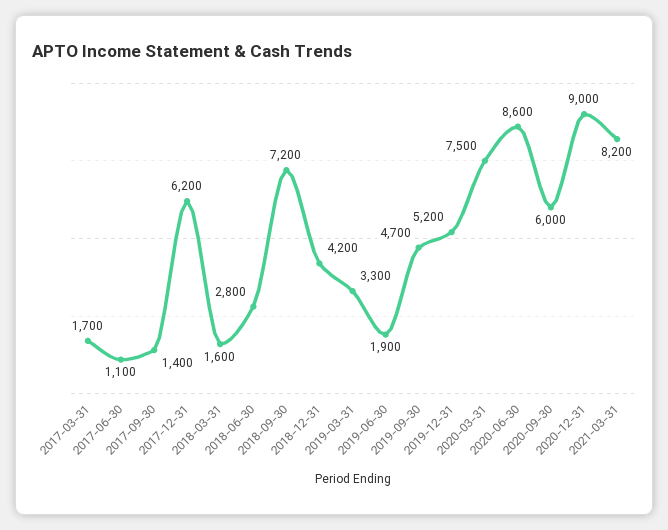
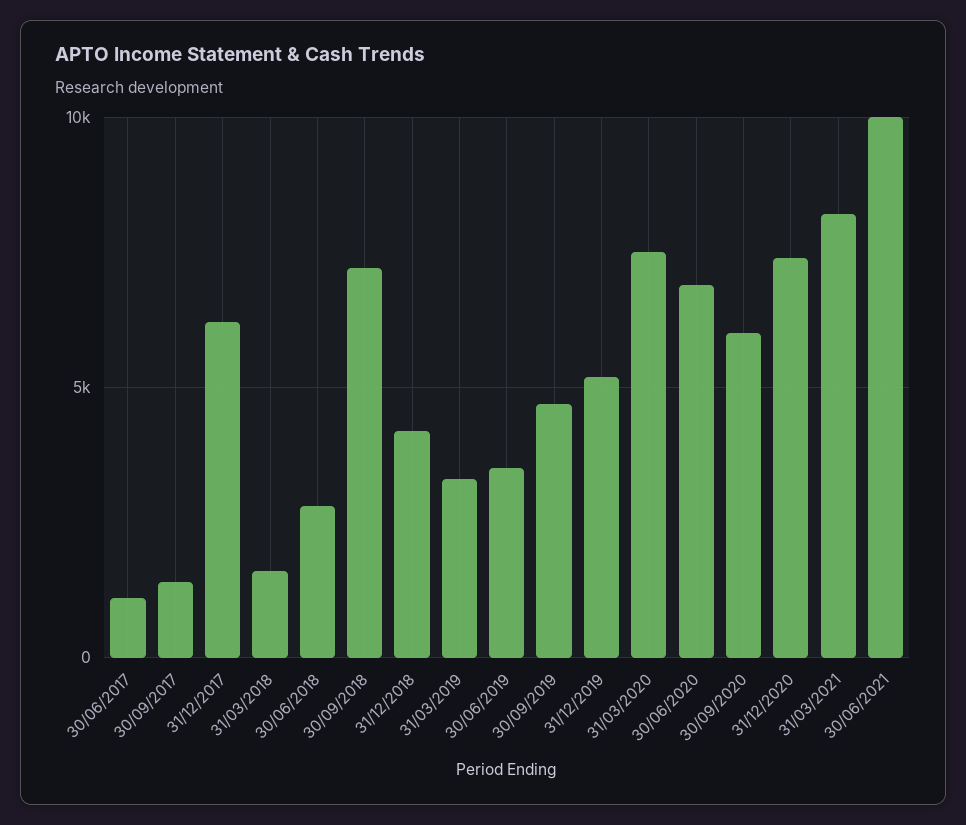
2017-03-31: 1700 -> none
2019-06-30: 1900 -> 3500
2020-06-30: 8600 -> 7000
2020-12-31: 9000 -> 7500
30/06/2021: none -> 10000

